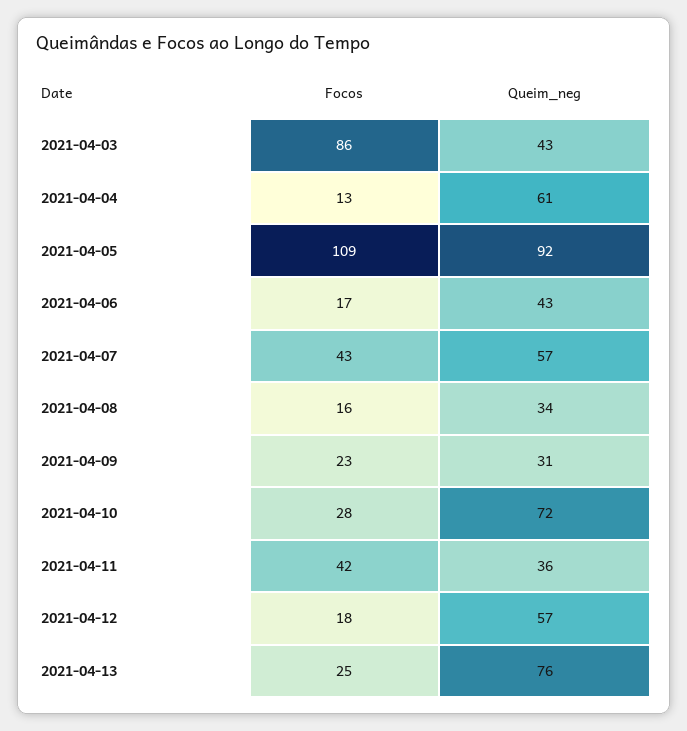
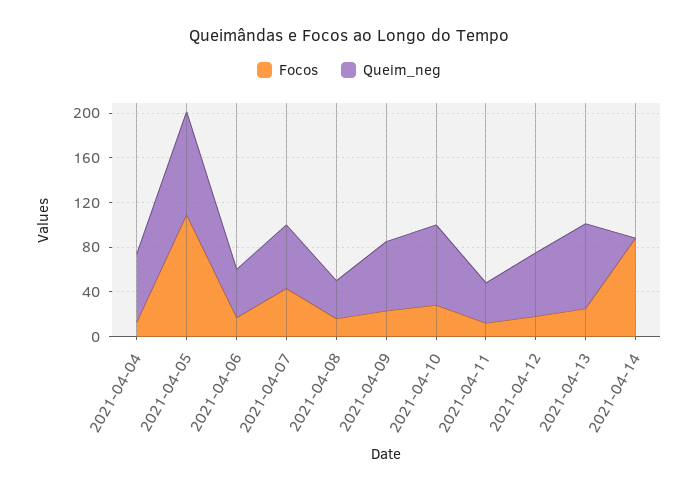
Focos, 2021-04-03: 86 -> none
Queim_neg, 2021-04-03: 43 -> none
Queim_neg, 2021-04-09: 31 -> 60
Focos, 2021-04-11: 42 -> 10
Focos, 2021-04-14: none -> 90
Queim_neg, 2021-04-14: none -> 0

